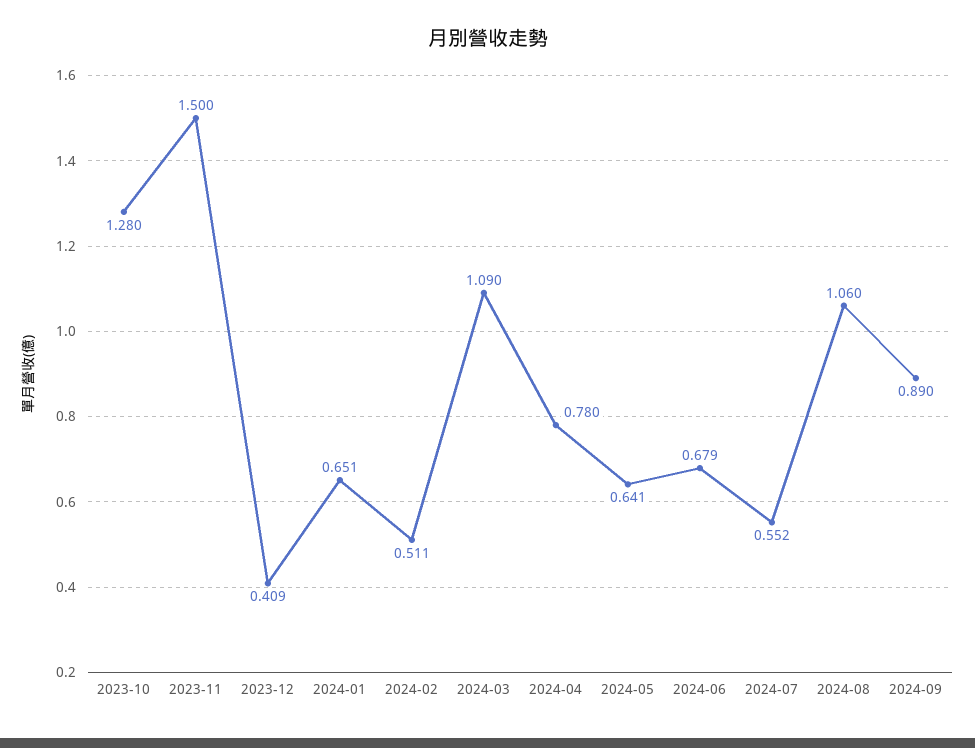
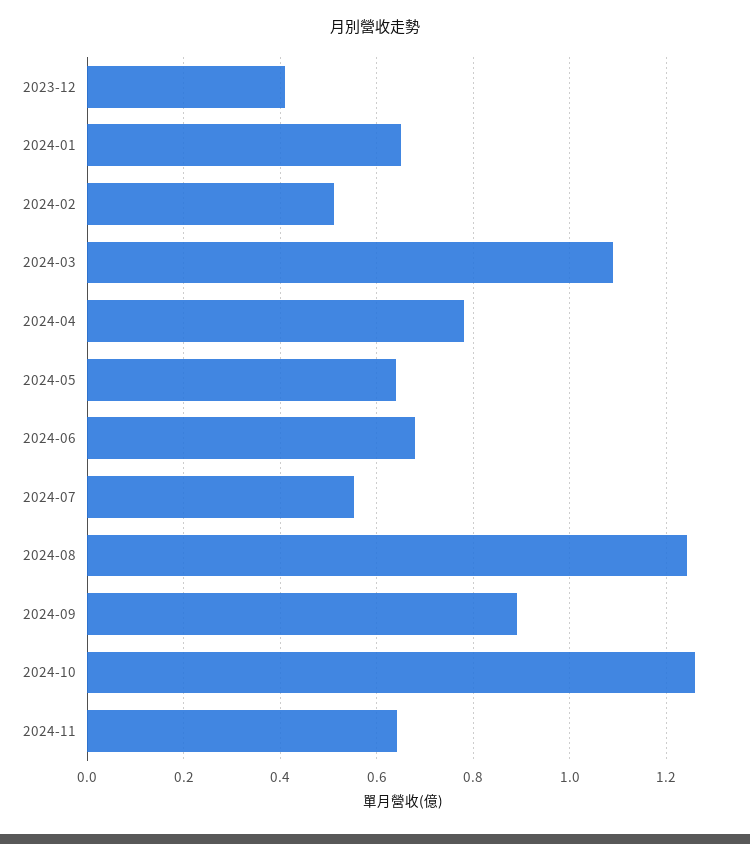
2023-10: 1.28 -> none
2023-11: 1.5 -> none
2024-08: 1.06 -> 1.24
2024-10: none -> 1.26
2024-11: none -> 0.64

